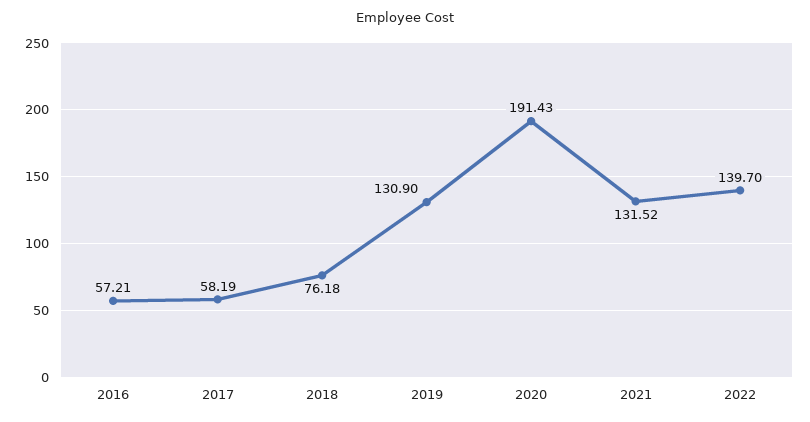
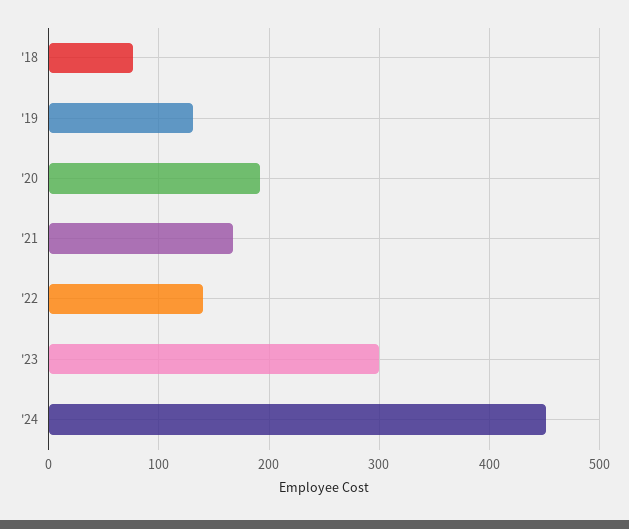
2016: 57.21 -> none
2017: 58.19 -> none
2021: 131.52 -> 170
'23: none -> 300
'24: none -> 450

